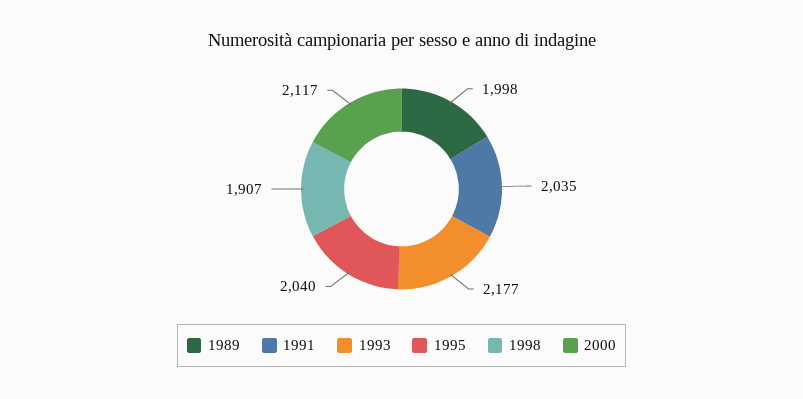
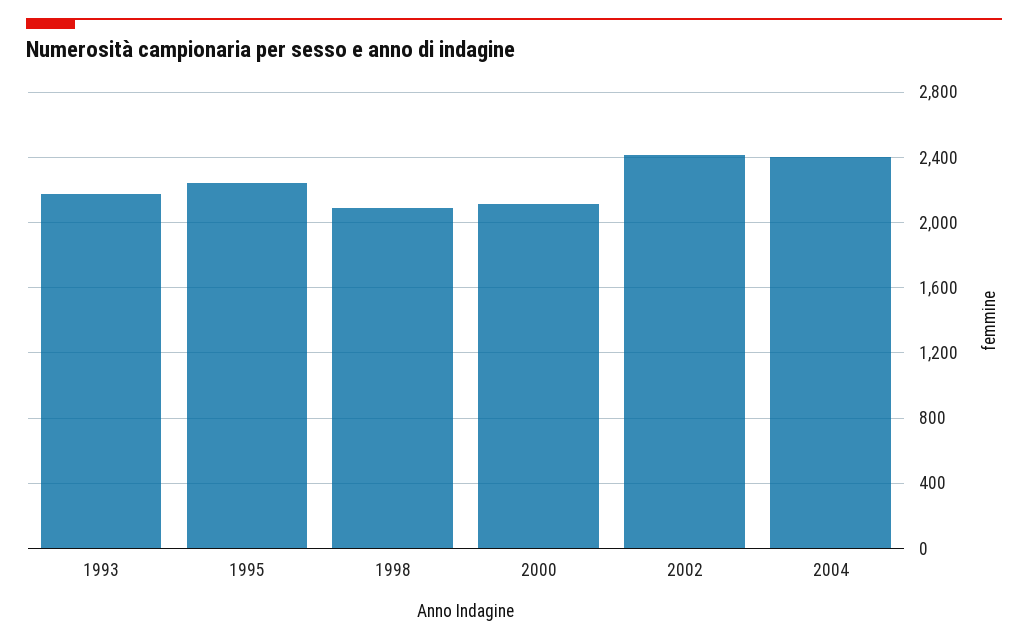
1989: 1998 -> none
1991: 2035 -> none
1995: 2040 -> 2250
1998: 1907 -> 2100
2002: none -> 2400
2004: none -> 2400

